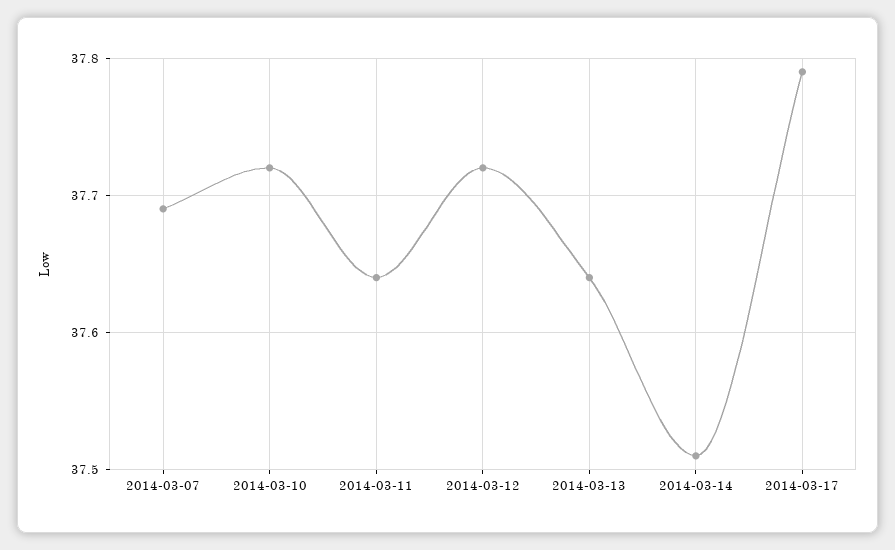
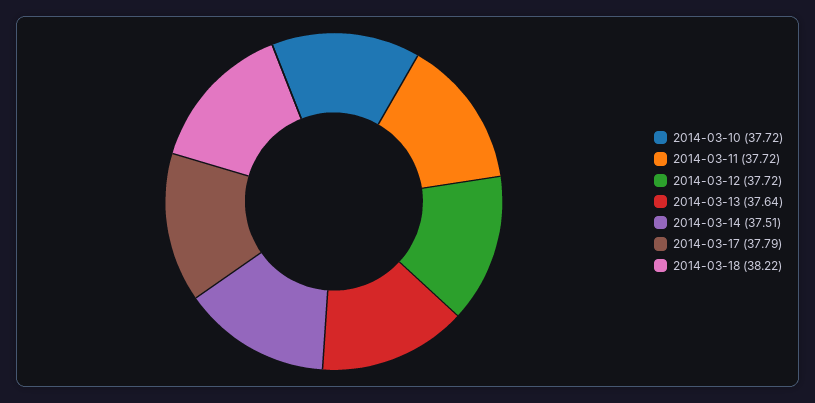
2014-03-07: 37.69 -> none
2014-03-11: 37.64 -> 37.72
2014-03-18: none -> 38.22

